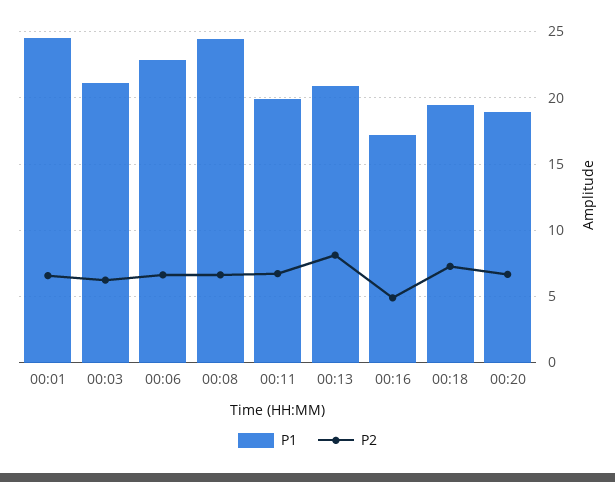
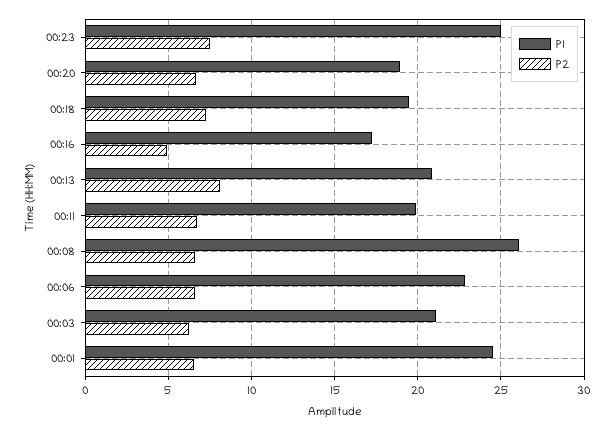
P1, 00:08: 24.5 -> 26
P1, 00:23: none -> 25
P2, 00:23: none -> 7.5

